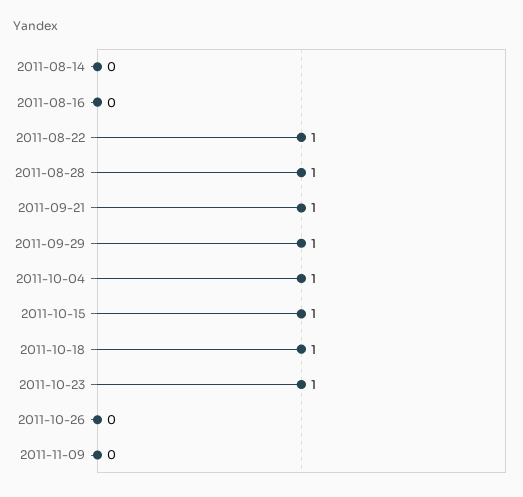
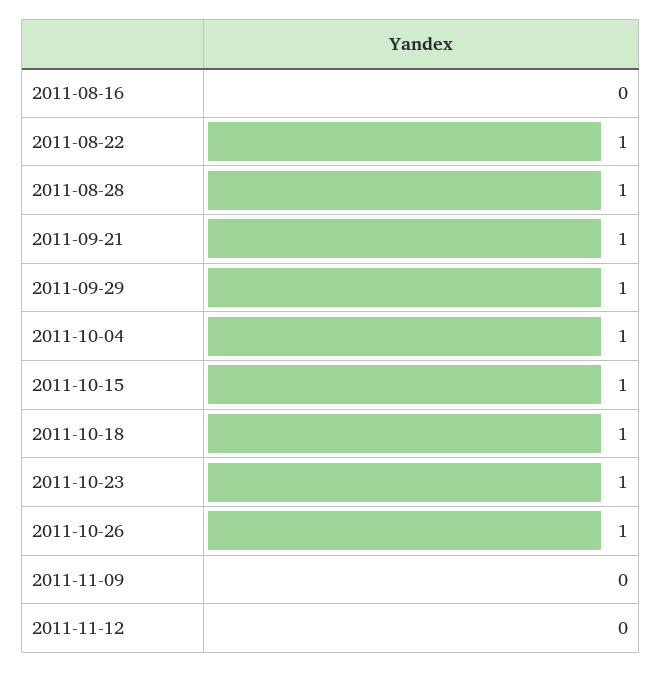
2011-08-14: 0 -> none
2011-10-26: 0 -> 1
2011-11-12: none -> 0

